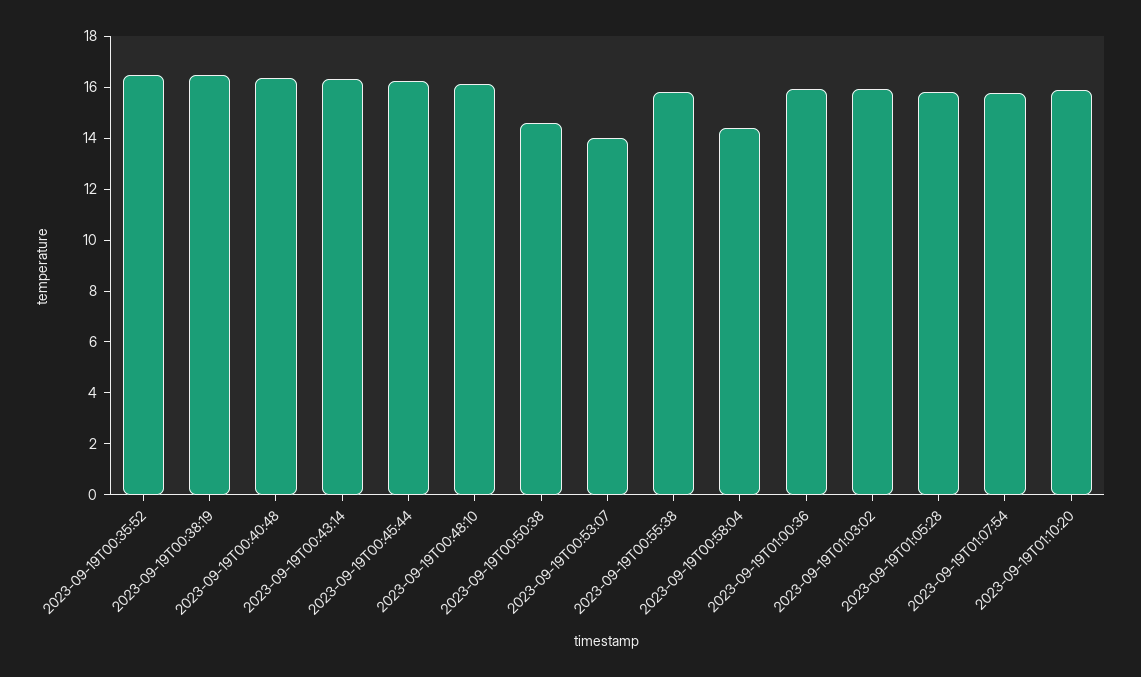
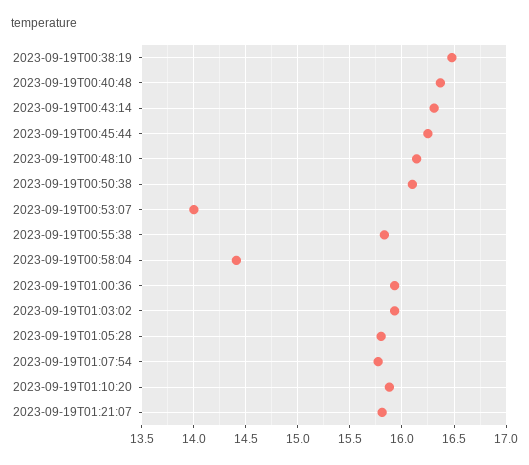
2023-09-19T00:35:52: 16.5 -> none
2023-09-19T00:50:38: 14.5 -> 16.1
2023-09-19T01:21:07: none -> 15.8

